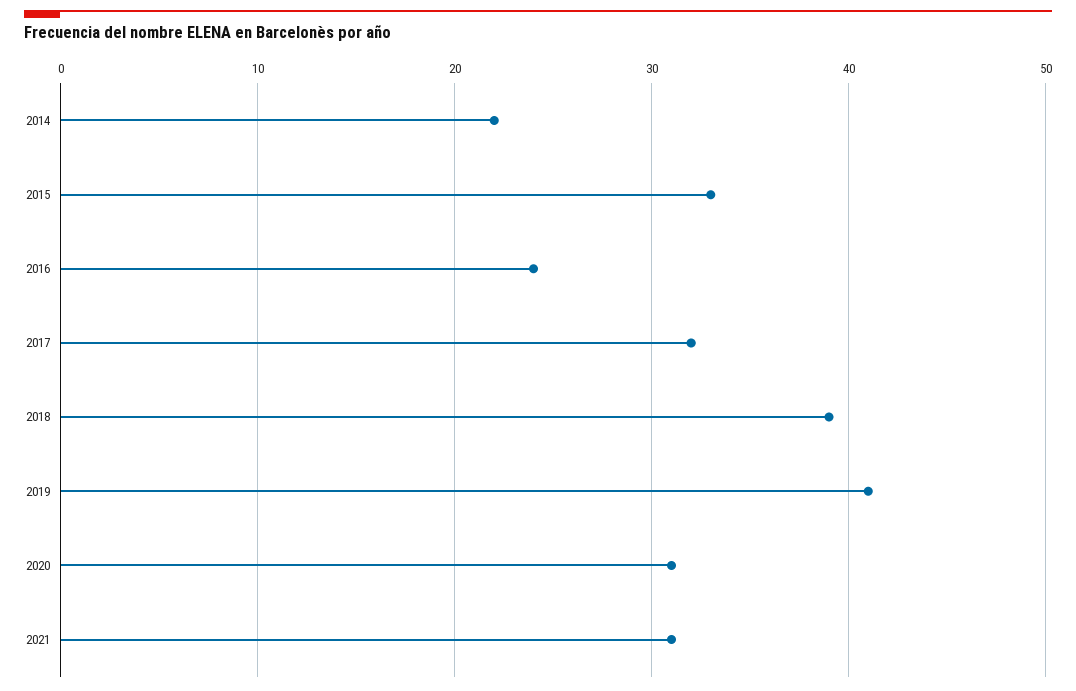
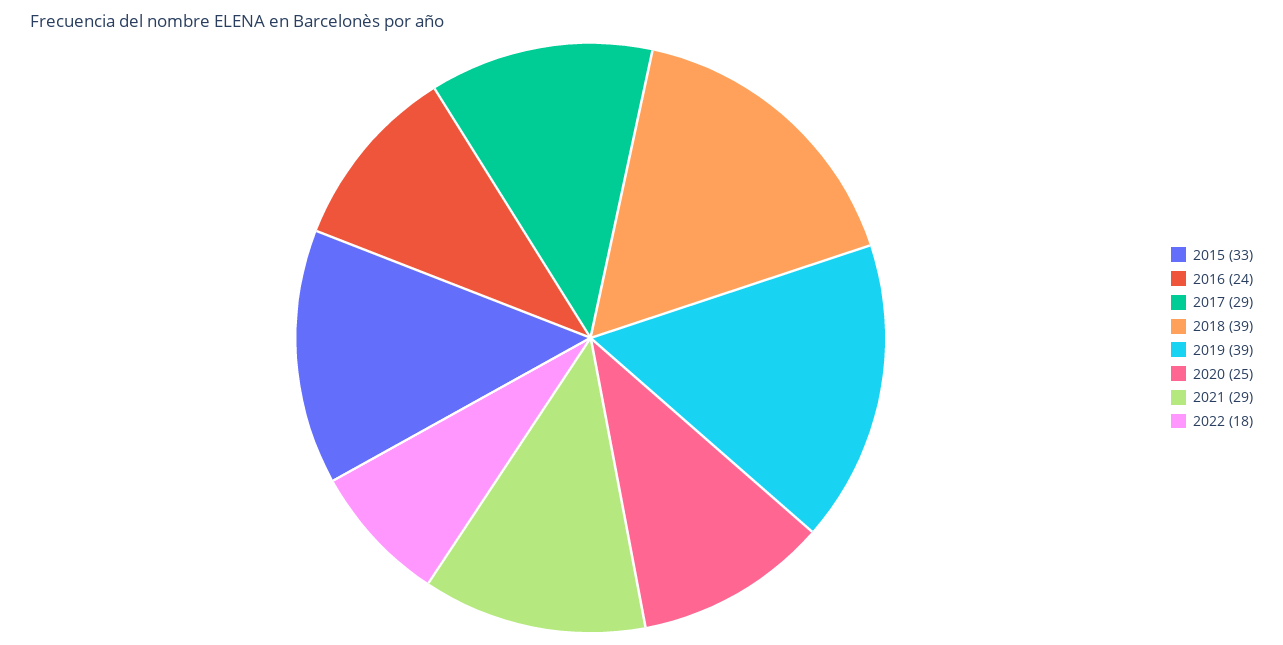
2014: 22 -> none
2017: 32 -> 29
2019: 41 -> 39
2020: 31 -> 25
2021: 31 -> 29
2022: none -> 18

